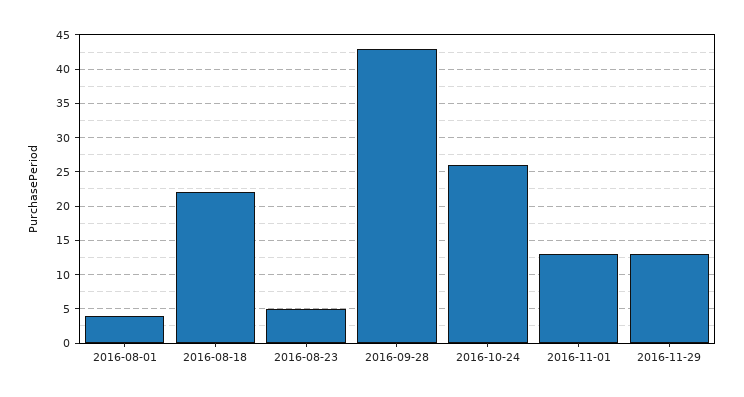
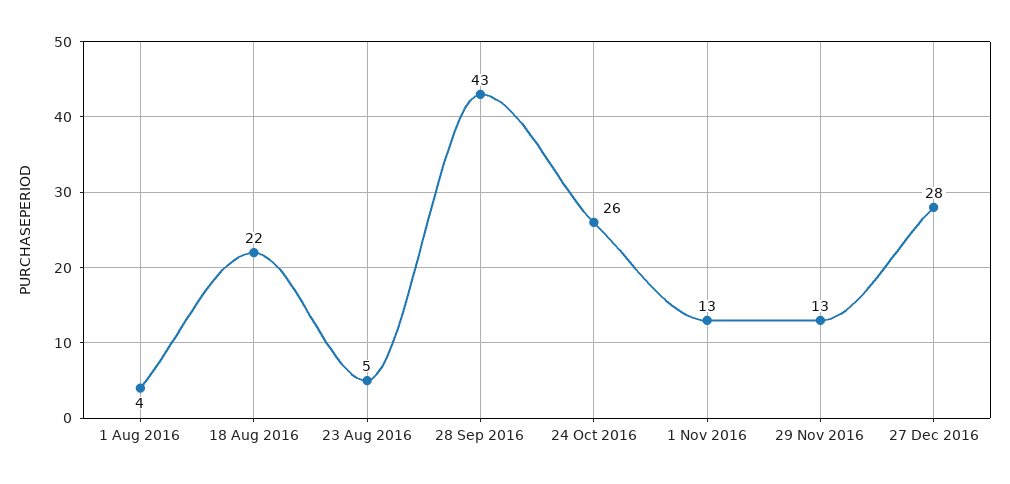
27 Dec 2016: none -> 28

